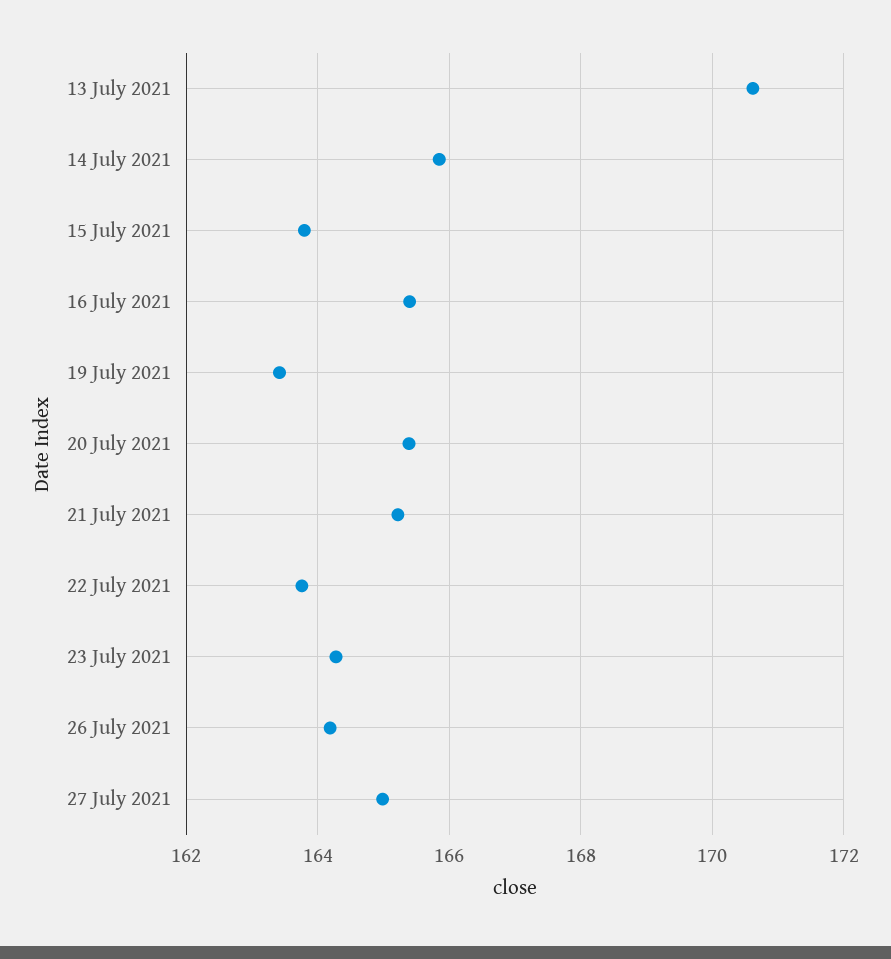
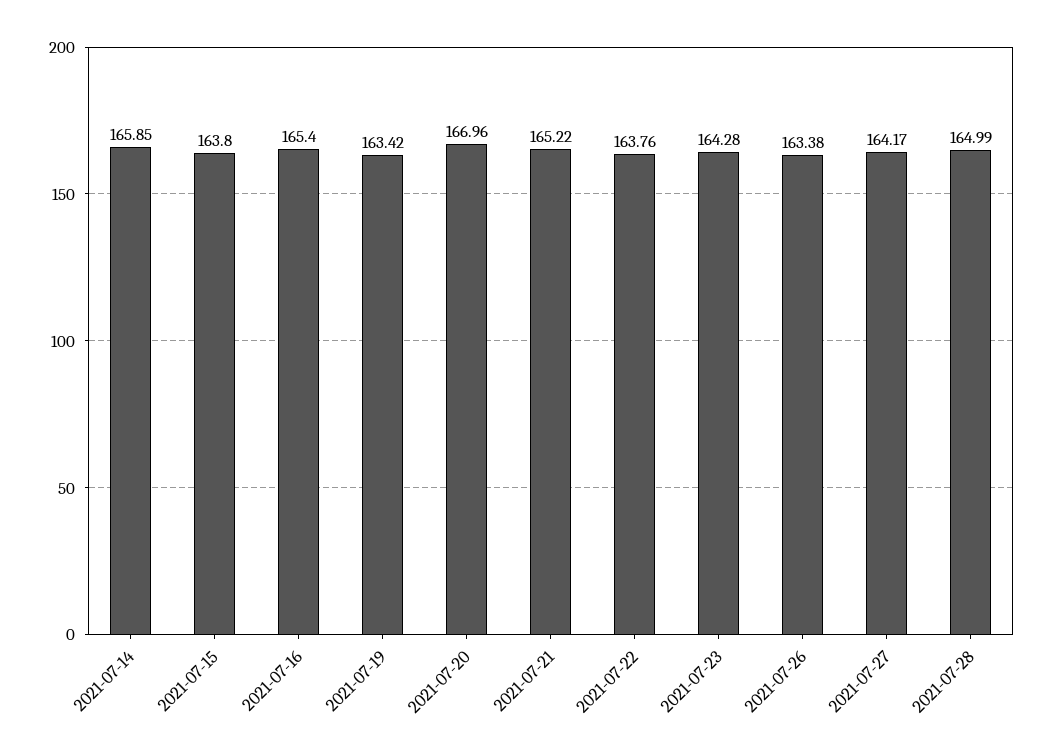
13 July 2021: 170.6 -> none
20 July 2021: 165.4 -> 166.96
26 July 2021: 164.2 -> 163.38
27 July 2021: 165 -> 164.17
2021-07-28: none -> 164.99

